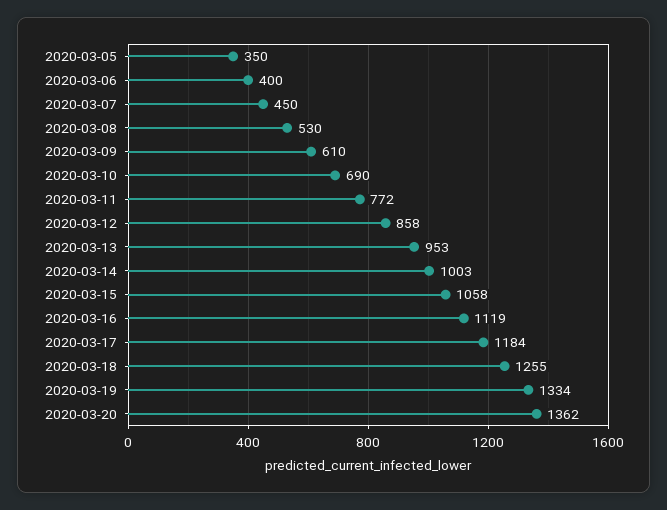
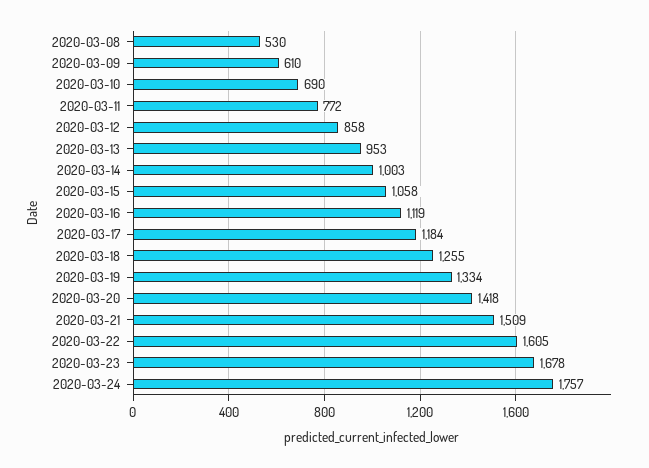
2020-03-05: 350 -> none
2020-03-06: 400 -> none
2020-03-07: 450 -> none
2020-03-20: 1362 -> 1418
2020-03-21: none -> 1509
2020-03-22: none -> 1605
2020-03-23: none -> 1678
2020-03-24: none -> 1757

